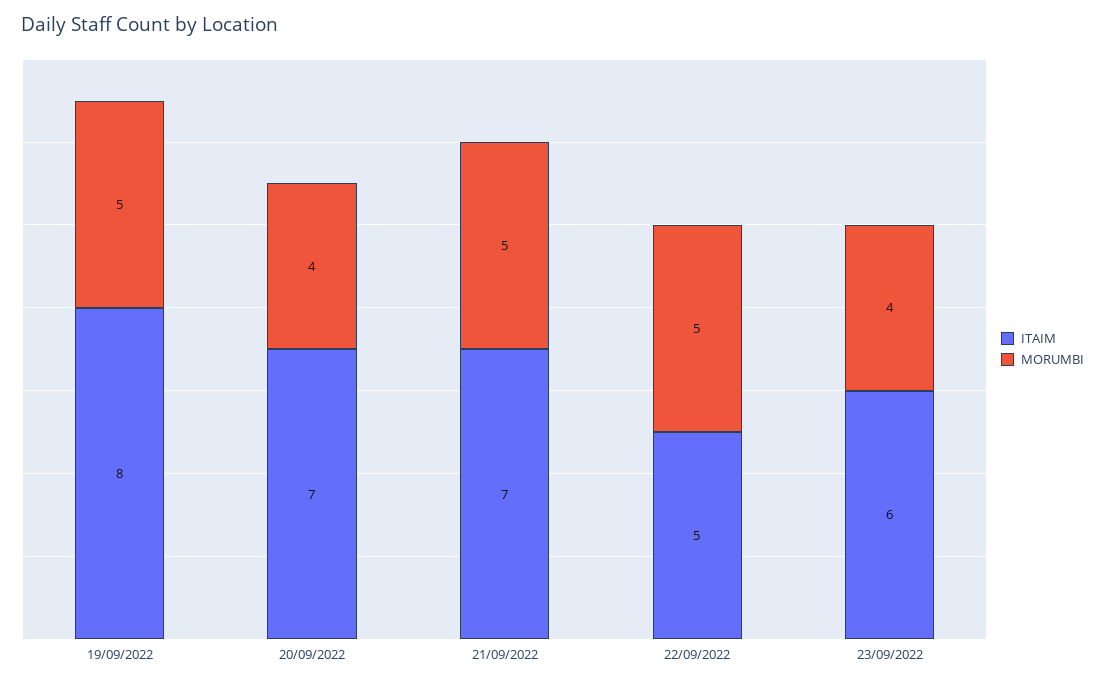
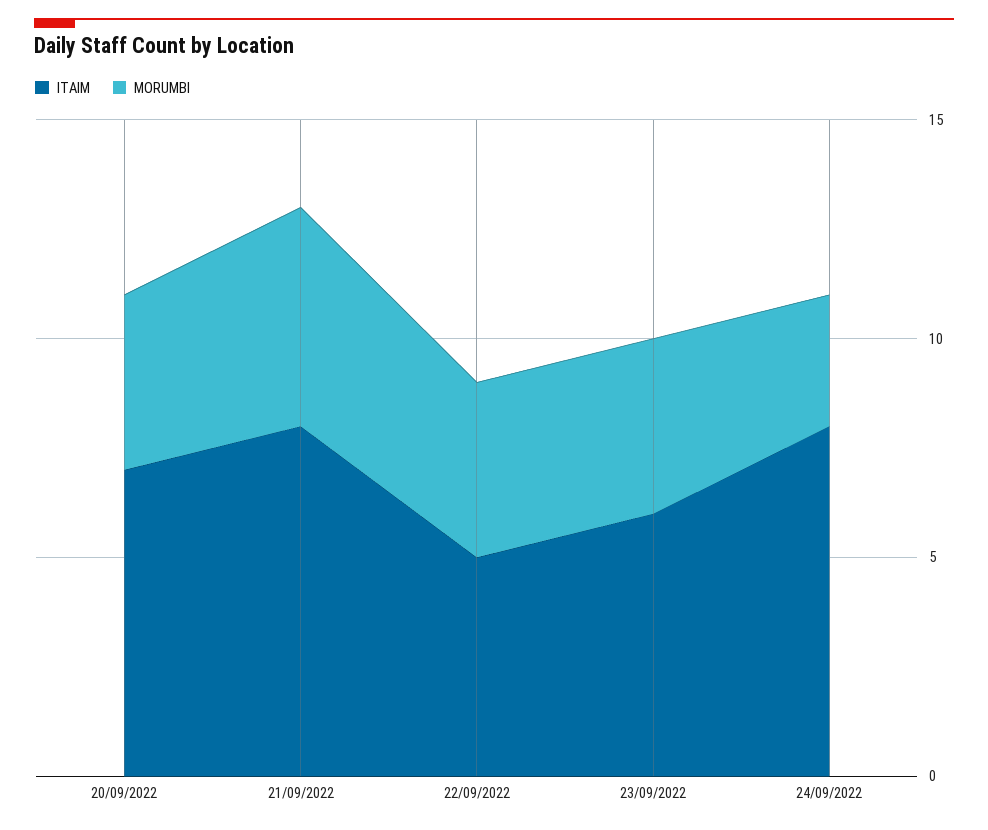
ITAIM, 19/09/2022: 8 -> none
MORUMBI, 19/09/2022: 5 -> none
ITAIM, 21/09/2022: 7 -> 8
MORUMBI, 22/09/2022: 5 -> 4
ITAIM, 24/09/2022: none -> 8
MORUMBI, 24/09/2022: none -> 3

